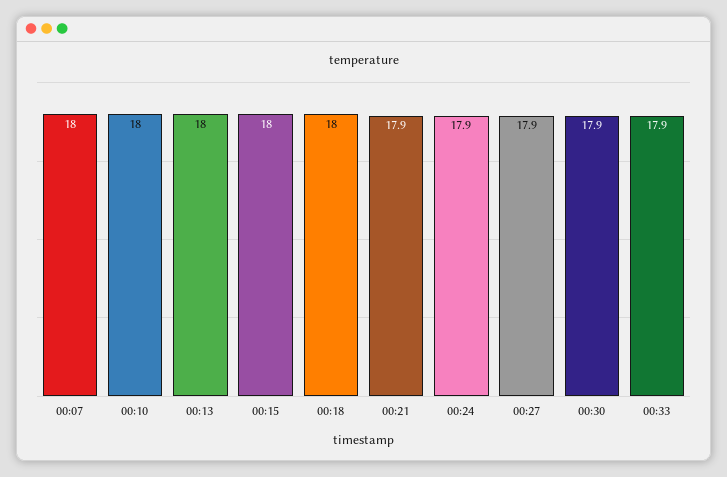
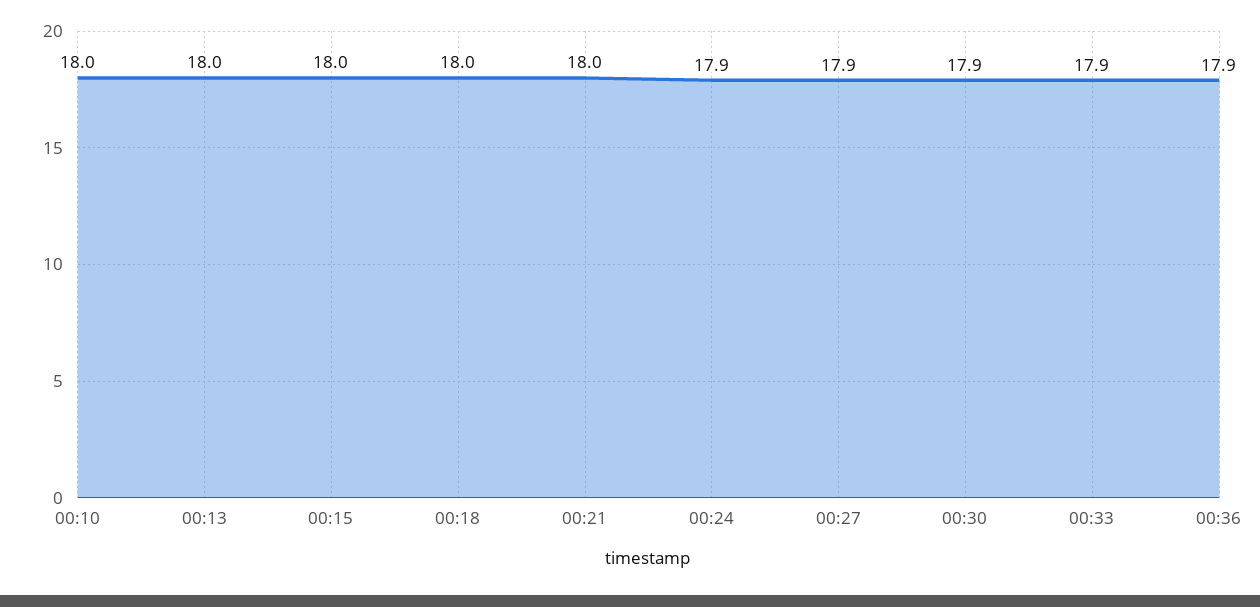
00:07: 18 -> none
00:21: 17.9 -> 18
00:36: none -> 17.9

